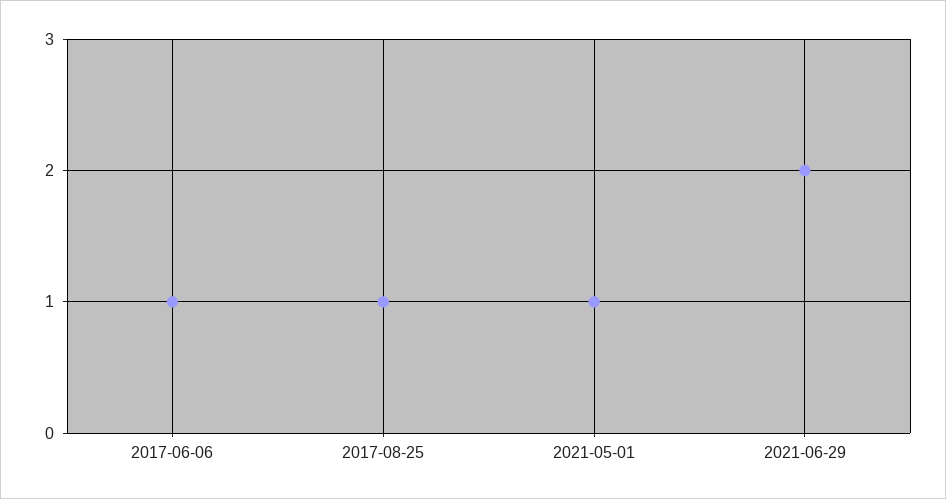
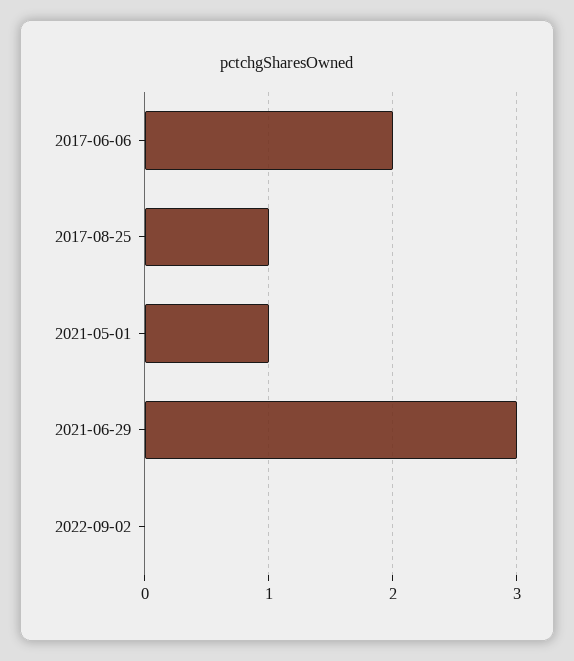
2017-06-06: 1 -> 2
2021-06-29: 2 -> 3
2022-09-02: none -> 0

